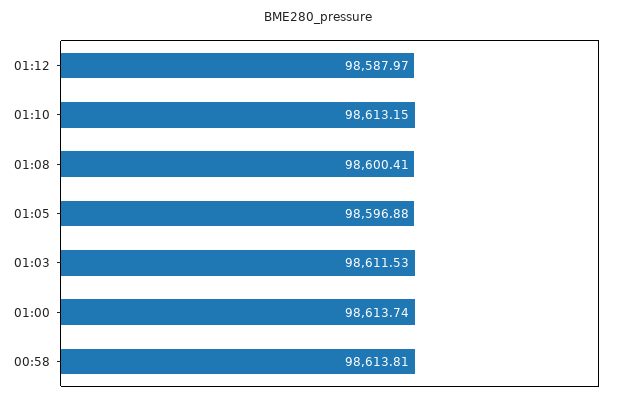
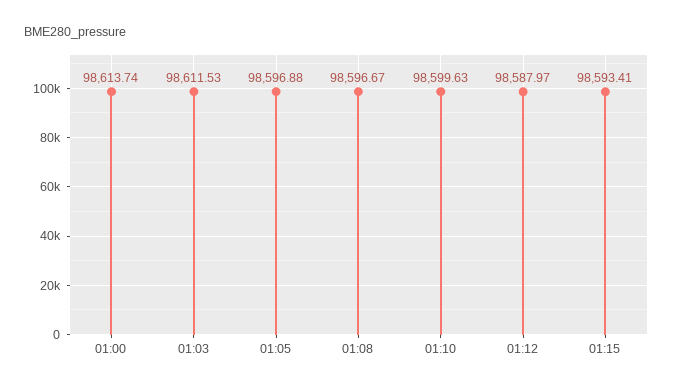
01:10: 98613.15 -> 98599.63
01:08: 98600.41 -> 98596.67
00:58: 98613.81 -> none
01:15: none -> 98593.41

